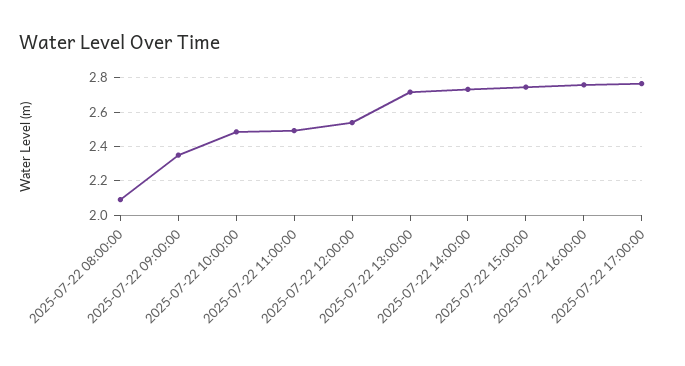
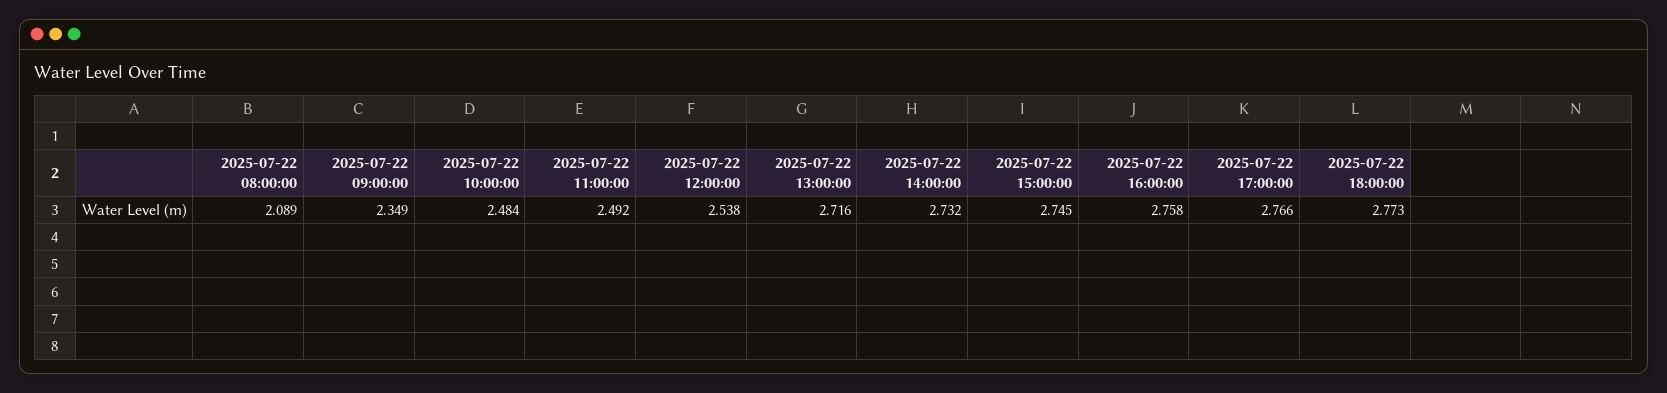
2025-07-22 18:00:00: none -> 2.773

